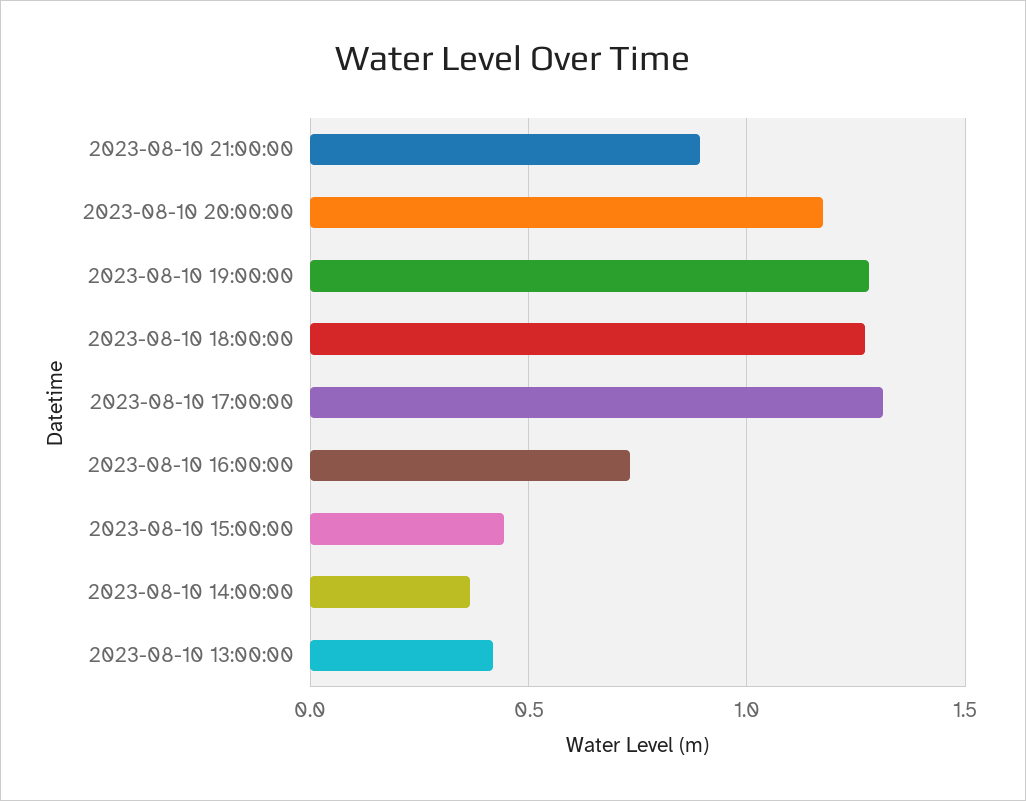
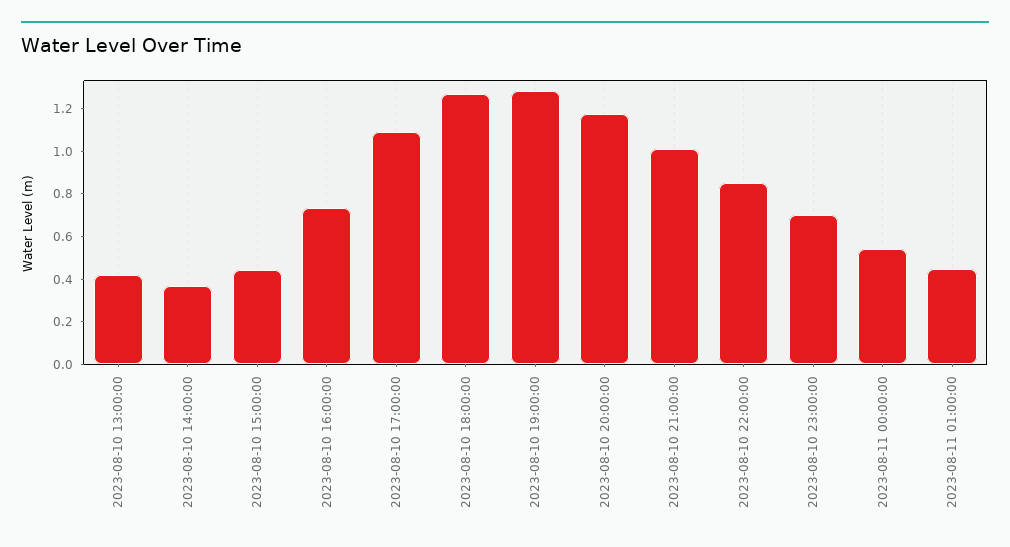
2023-08-10 21:00:00: 0.9 -> 1
2023-08-10 17:00:00: 1.3 -> 1.1
2023-08-10 22:00:00: none -> 0.85
2023-08-10 23:00:00: none -> 0.7
2023-08-11 00:00:00: none -> 0.55
2023-08-11 01:00:00: none -> 0.45

